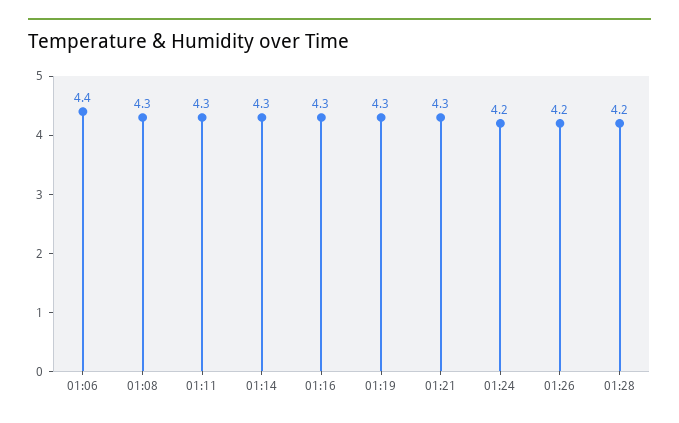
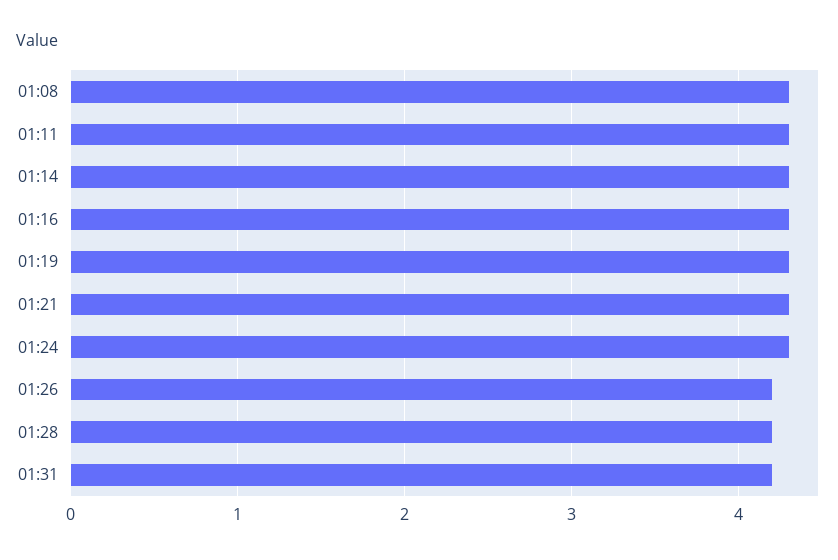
01:06: 4.4 -> none
01:24: 4.2 -> 4.3
01:31: none -> 4.2

